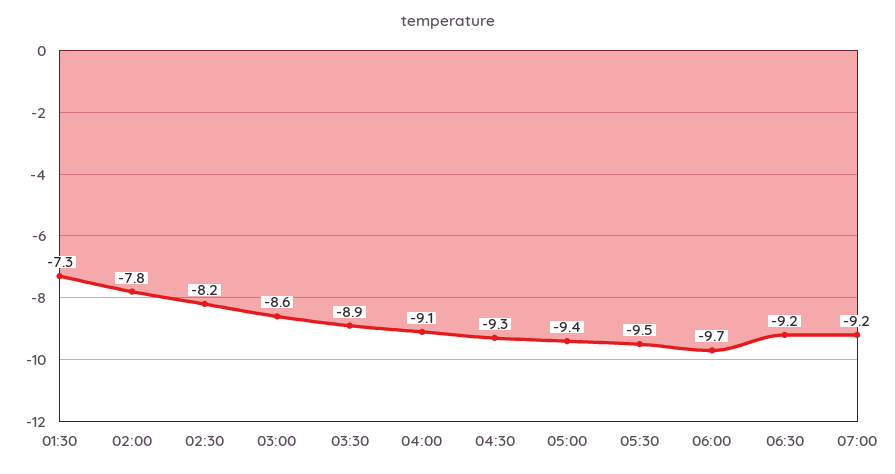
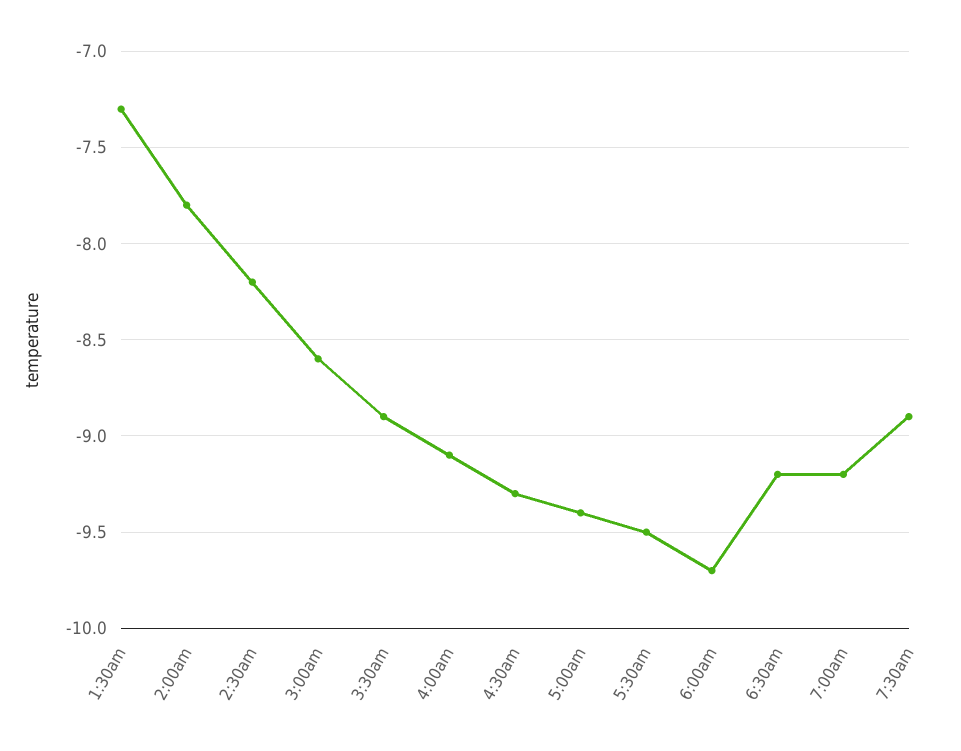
7:30am: none -> -8.9

